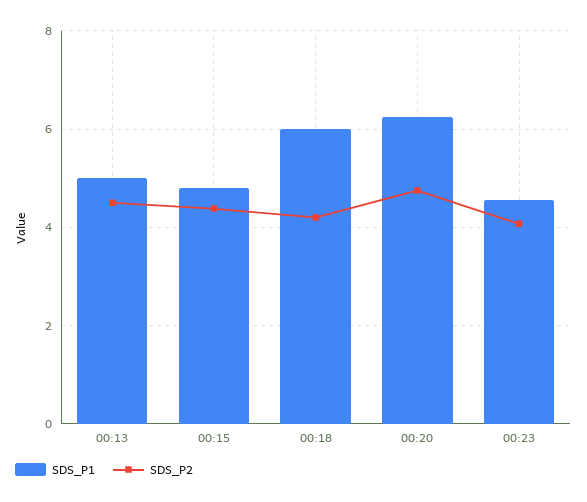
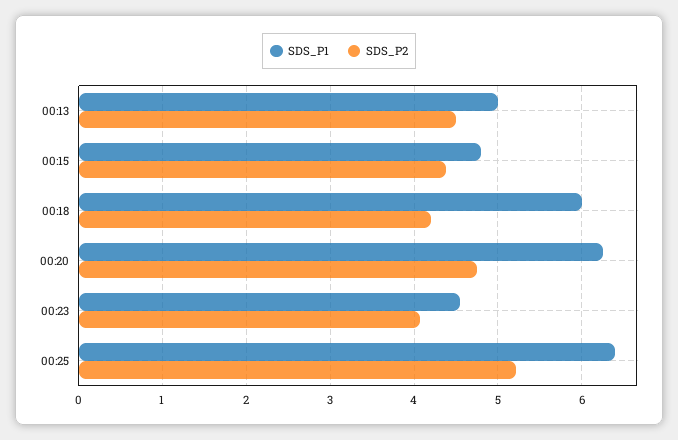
SDS_P1, 00:25: none -> 6.4
SDS_P2, 00:25: none -> 5.2

